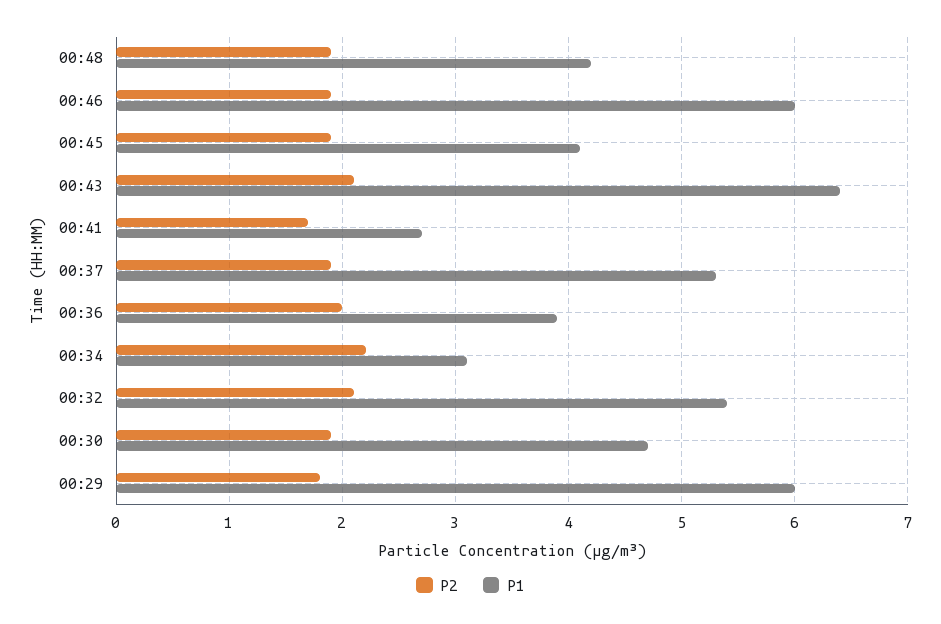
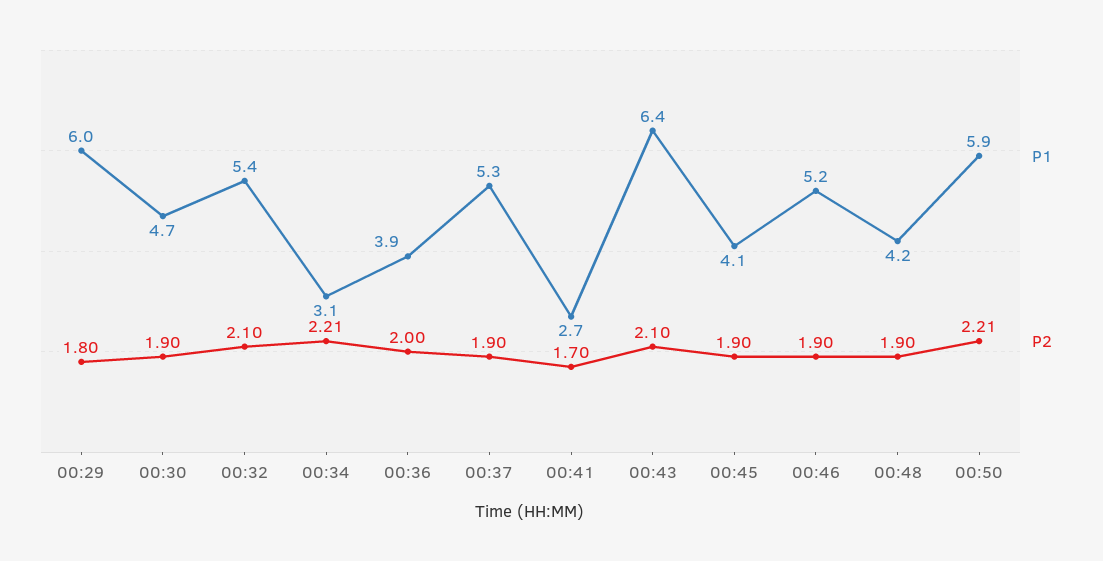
P1, 00:46: 6 -> 5.2
P1, 00:50: none -> 5.9
P2, 00:50: none -> 2.21

